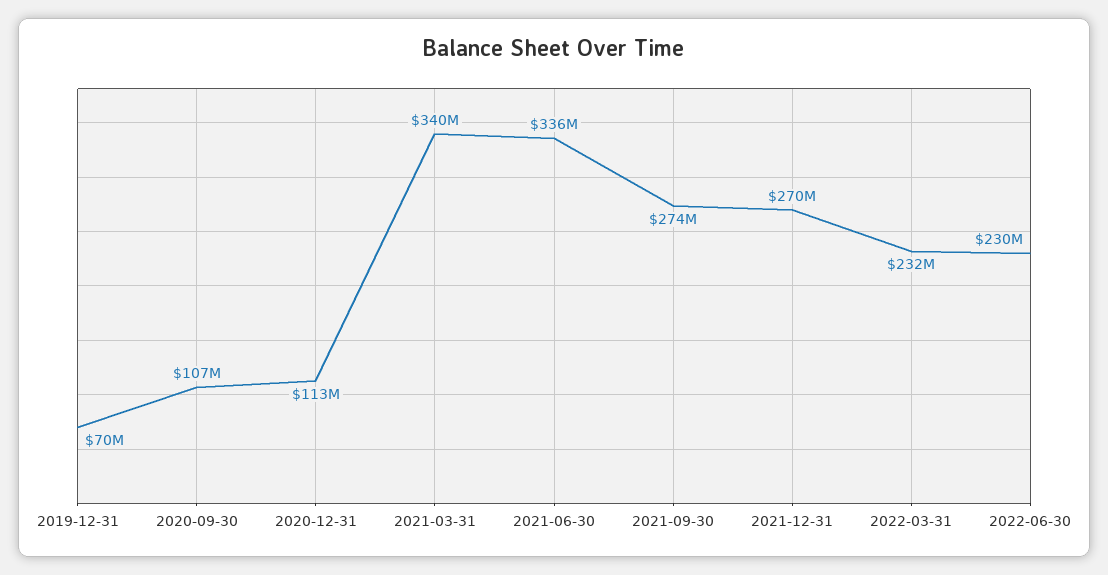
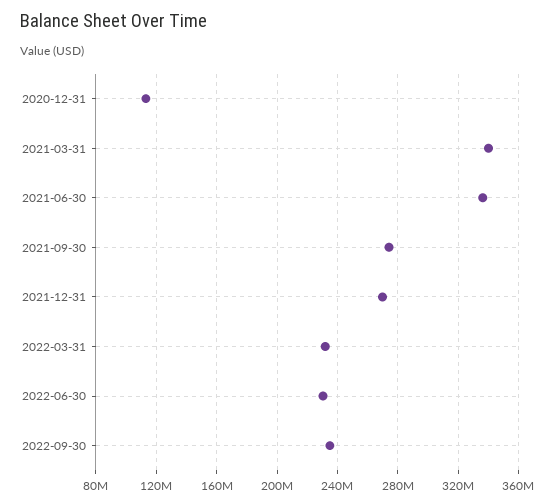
2019-12-31: 70000000 -> none
2020-09-30: 107000000 -> none
2022-09-30: none -> 235000000

